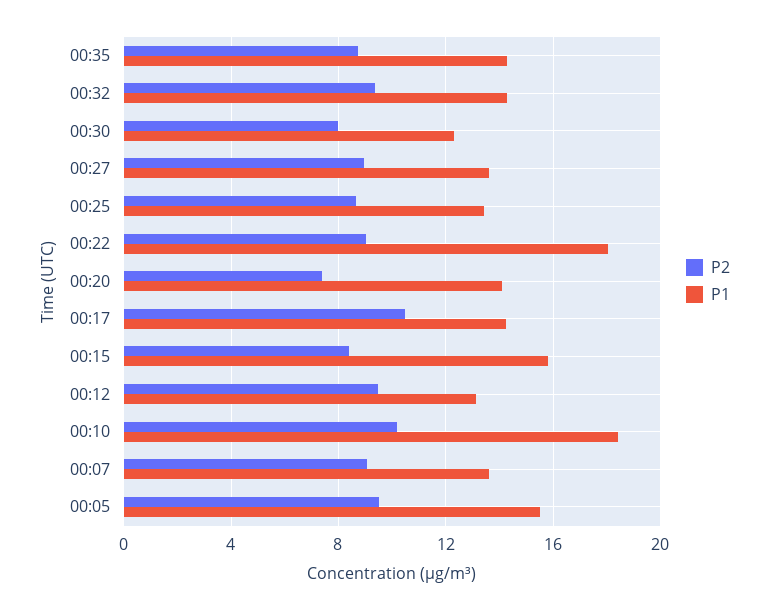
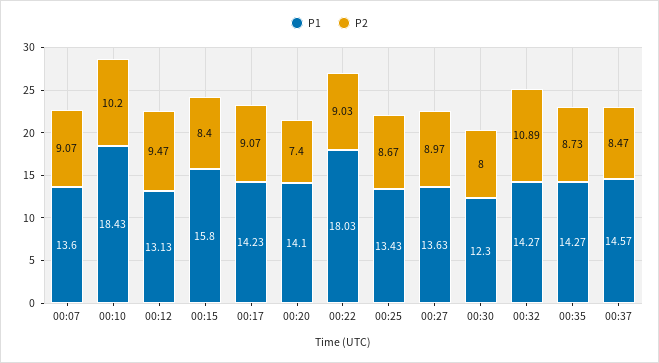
P2, 00:32: 9.5 -> 10.89
P2, 00:17: 10.5 -> 9.07
P2, 00:05: 9.5 -> none
P1, 00:05: 15.5 -> none
P1, 00:37: none -> 14.57
P2, 00:37: none -> 8.47

